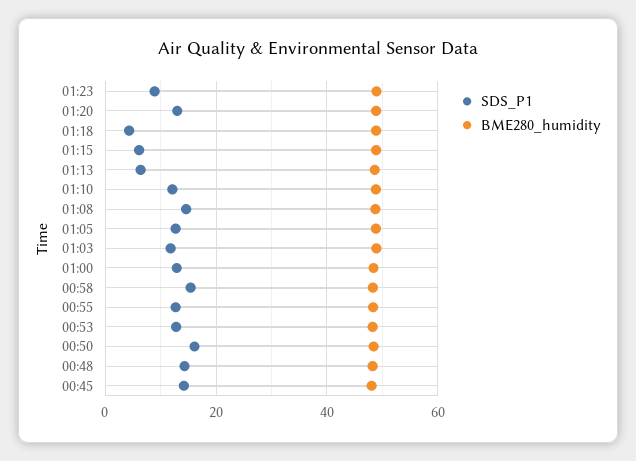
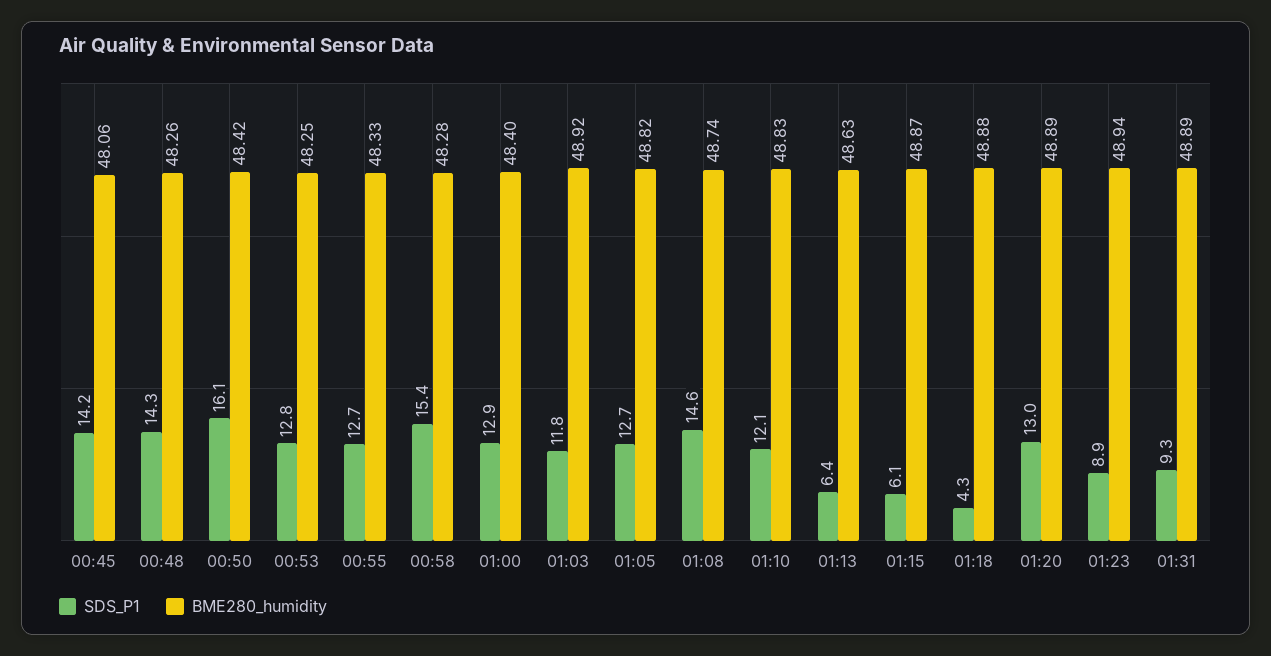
SDS_P1, 01:31: none -> 9.3
BME280_humidity, 01:31: none -> 48.89

